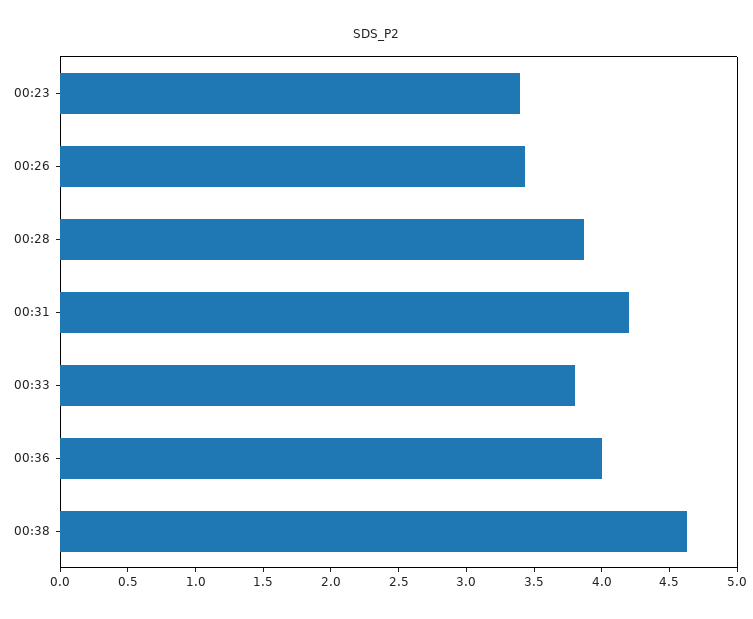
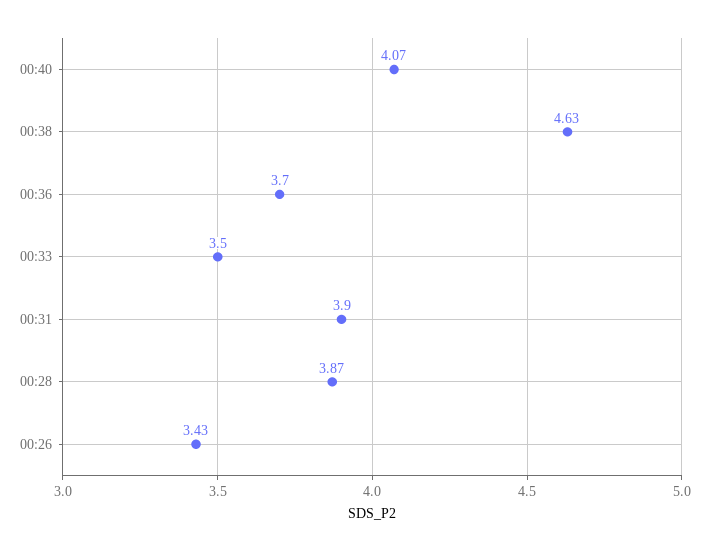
00:23: 3.4 -> none
00:31: 4.2 -> 3.9
00:33: 3.8 -> 3.5
00:36: 4 -> 3.7
00:40: none -> 4.07

